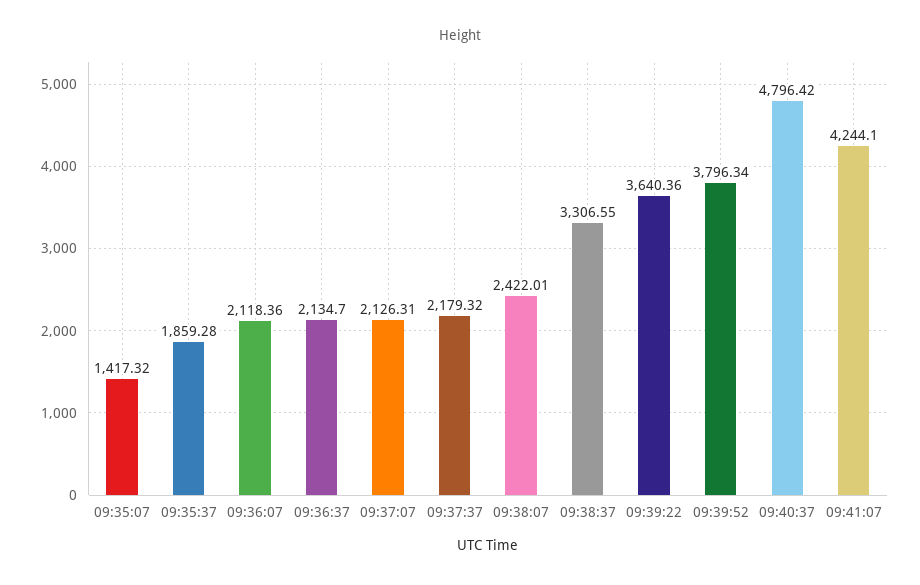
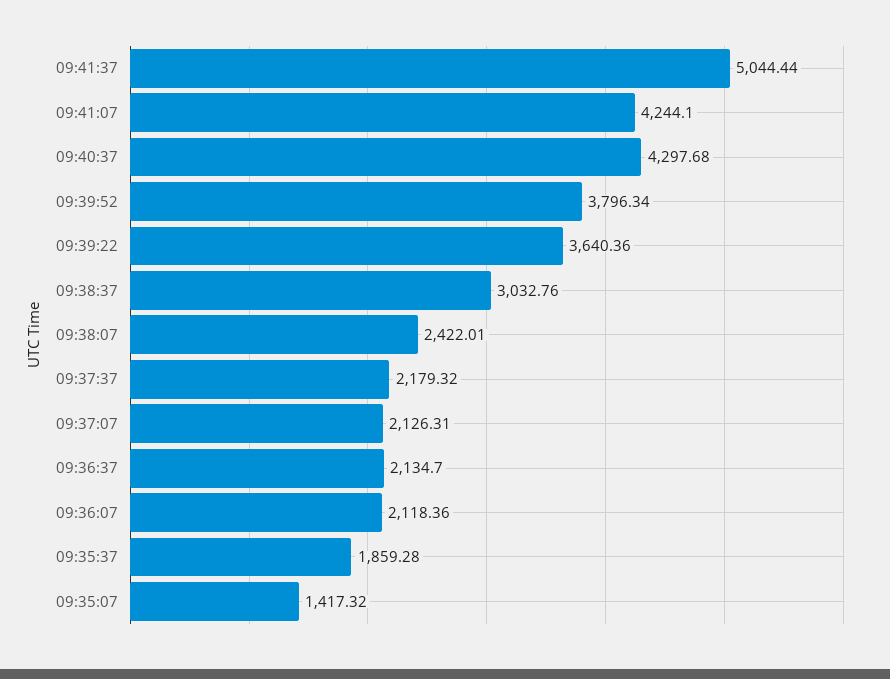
09:38:37: 3306.55 -> 3032.76
09:40:37: 4796.42 -> 4297.68
09:41:37: none -> 5044.44

